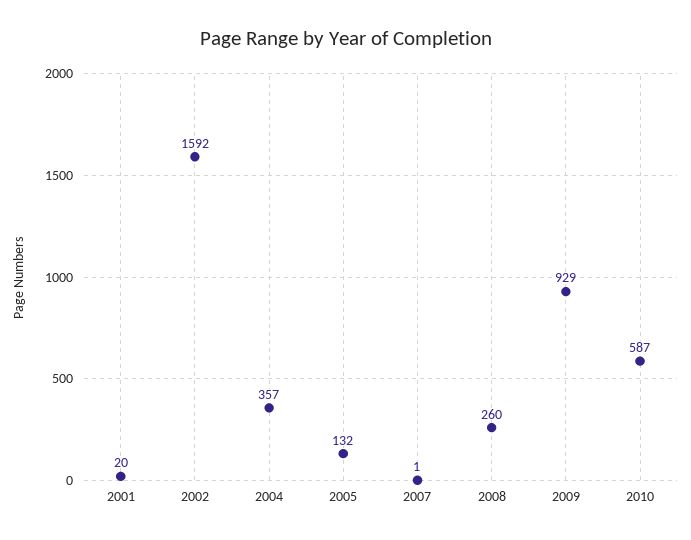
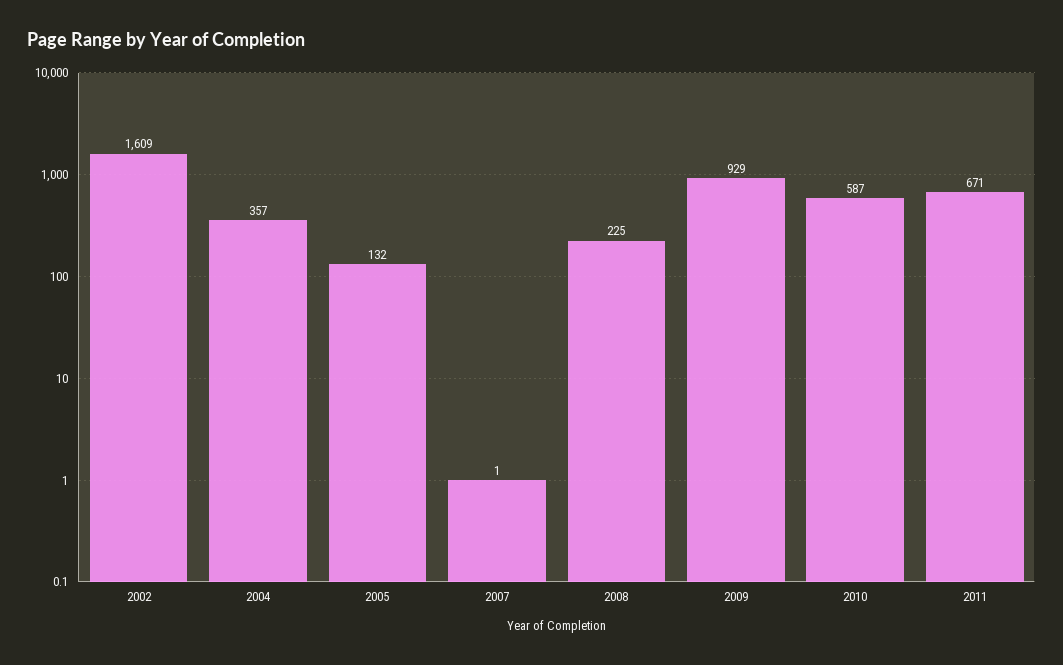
2001: 20 -> none
2002: 1592 -> 1609
2008: 260 -> 225
2011: none -> 671

